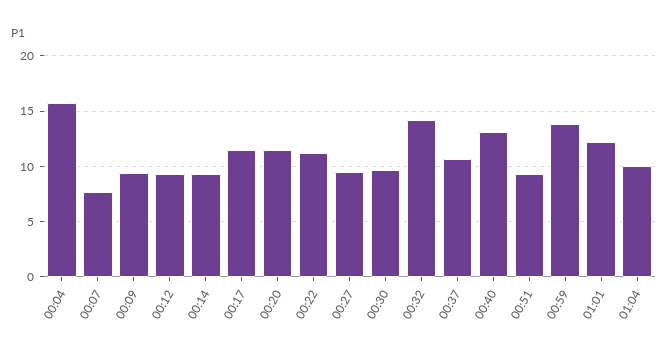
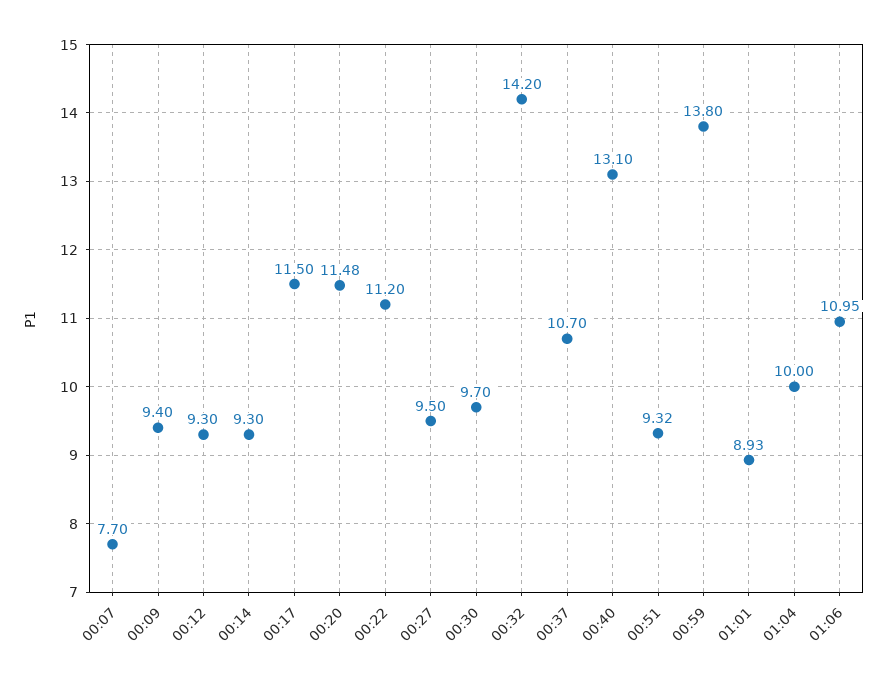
00:04: 16 -> none
01:01: 12 -> 8.93
01:06: none -> 10.95

